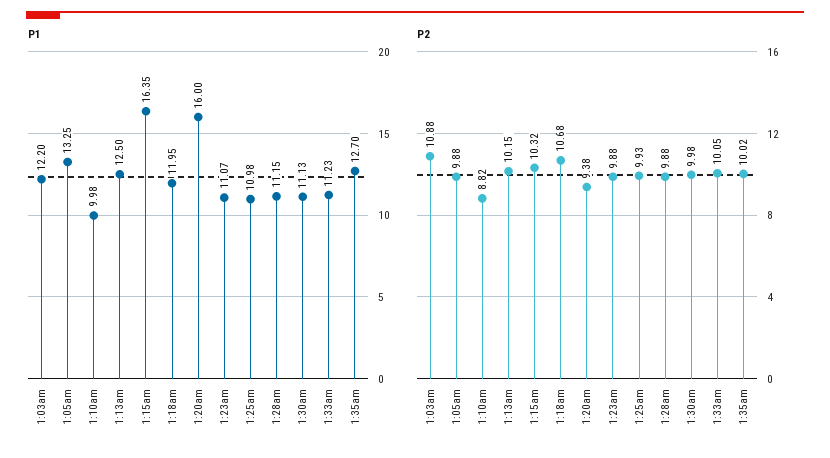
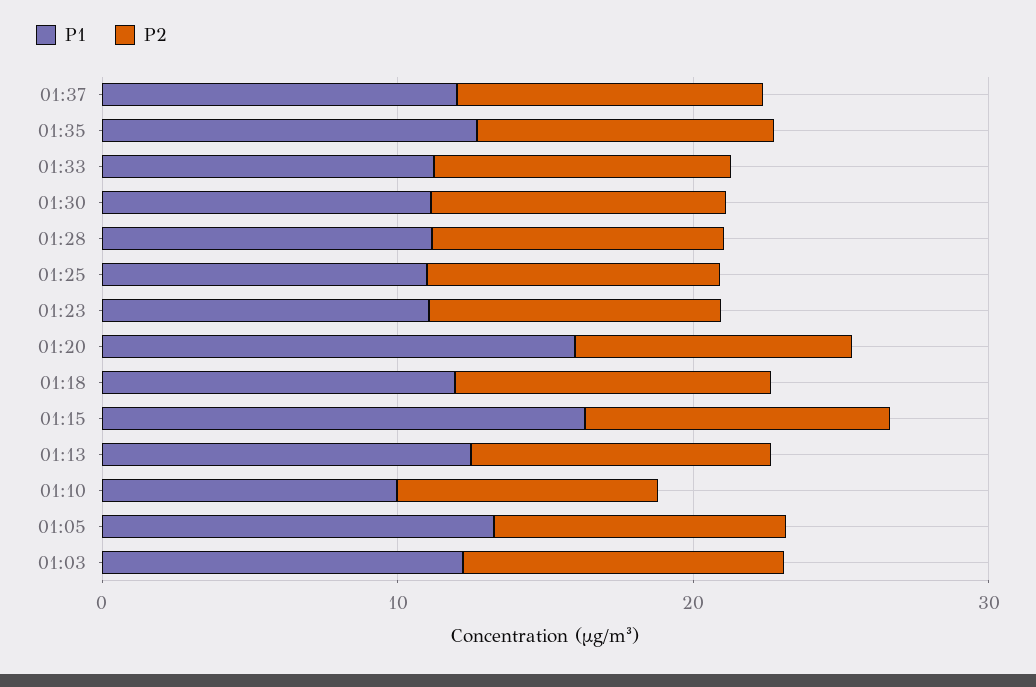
P1, 01:37: none -> 12
P2, 01:37: none -> 10

